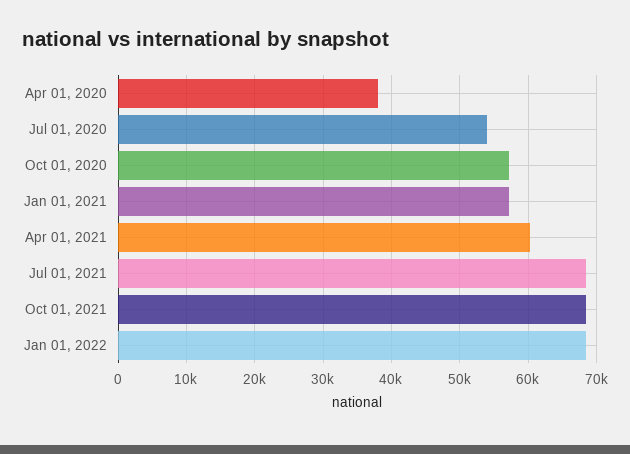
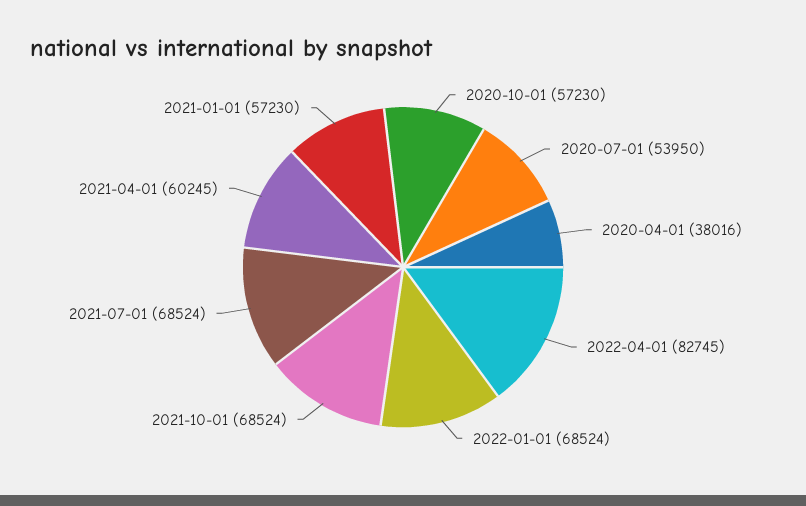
2022-04-01: none -> 82745

